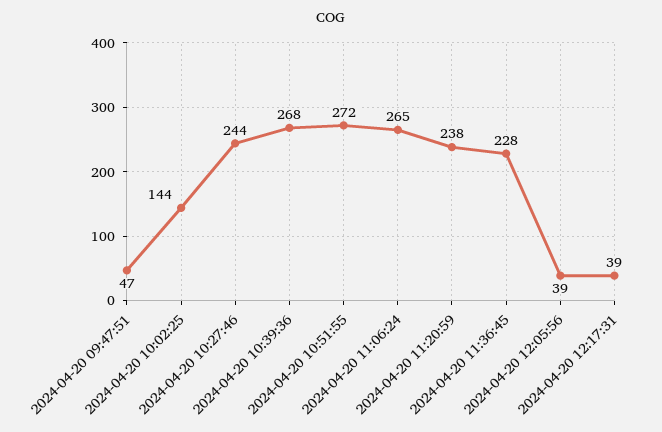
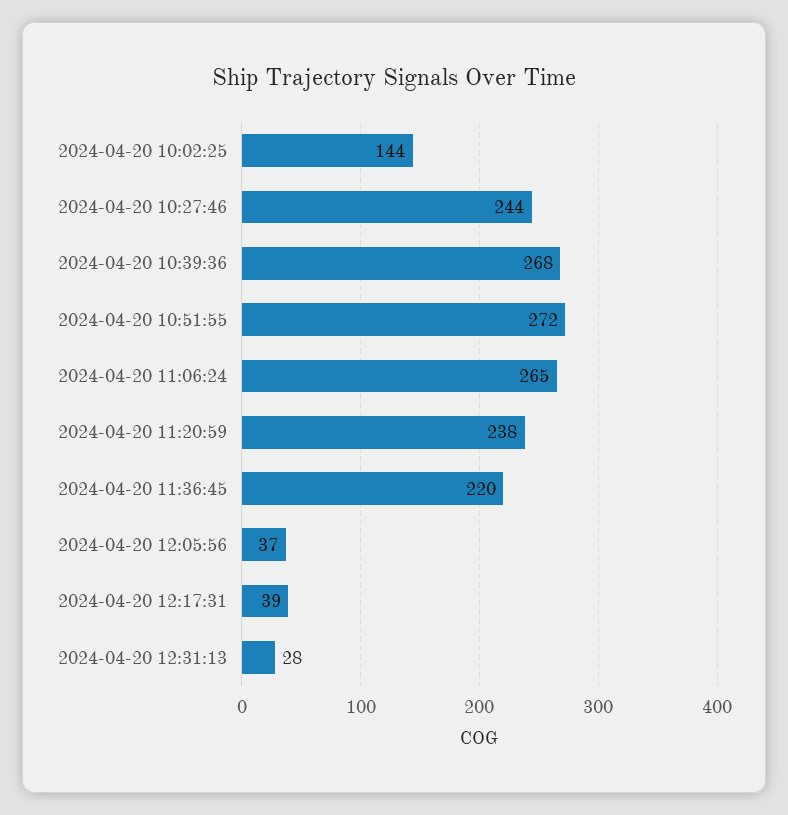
2024-04-20 09:47:51: 47 -> none
2024-04-20 11:36:45: 228 -> 220
2024-04-20 12:05:56: 39 -> 37
2024-04-20 12:31:13: none -> 28

